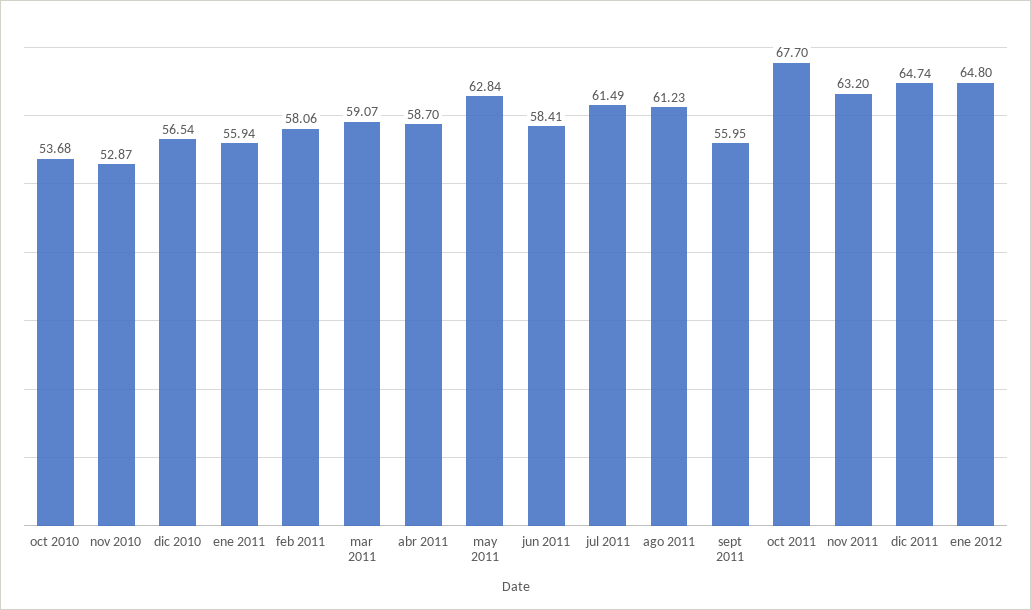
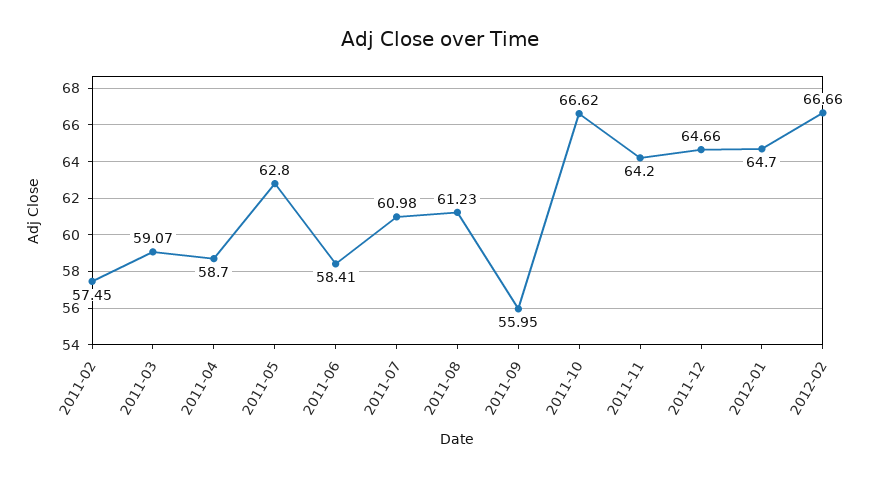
oct 2010: 53.68 -> none
nov 2010: 52.87 -> none
dic 2010: 56.54 -> none
ene 2011: 55.94 -> none
feb 2011: 58.06 -> 57.45
may 2011: 62.84 -> 62.8
jul 2011: 61.49 -> 60.98
oct 2011: 67.7 -> 66.62
nov 2011: 63.2 -> 64.2
dic 2011: 64.74 -> 64.66
ene 2012: 64.8 -> 64.7
2012-02: none -> 66.66

